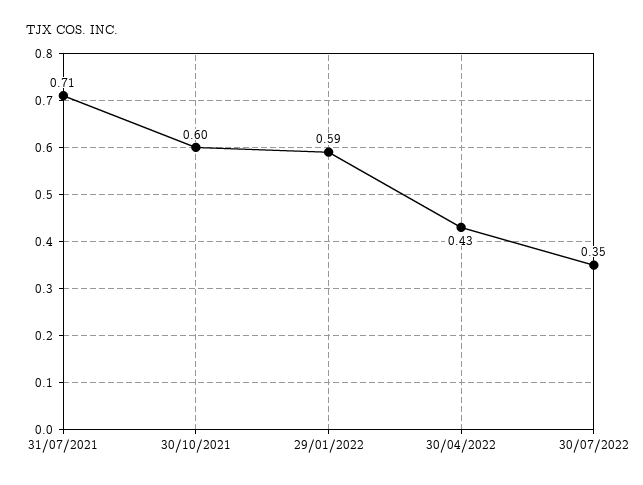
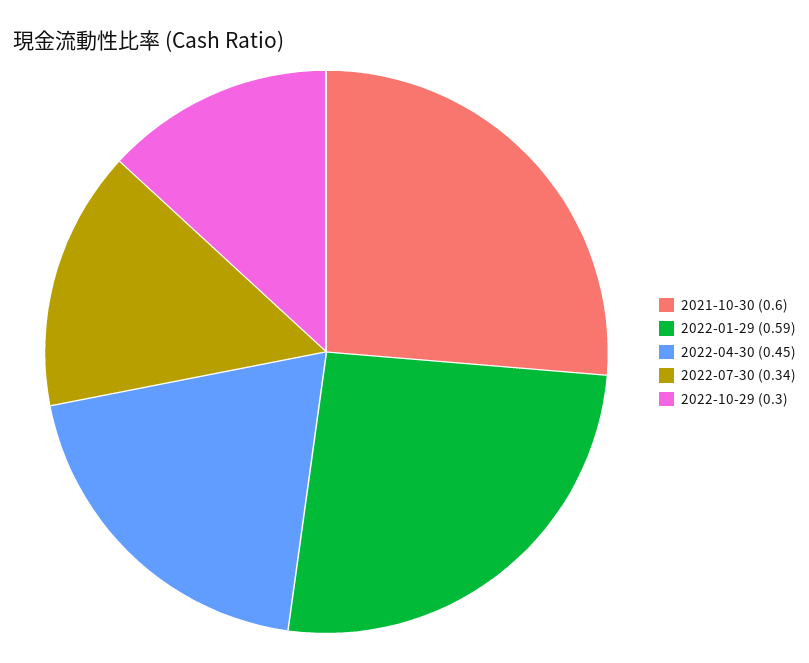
31/07/2021: 0.71 -> none
30/04/2022: 0.43 -> 0.45
30/07/2022: 0.35 -> 0.34
2022-10-29: none -> 0.3

